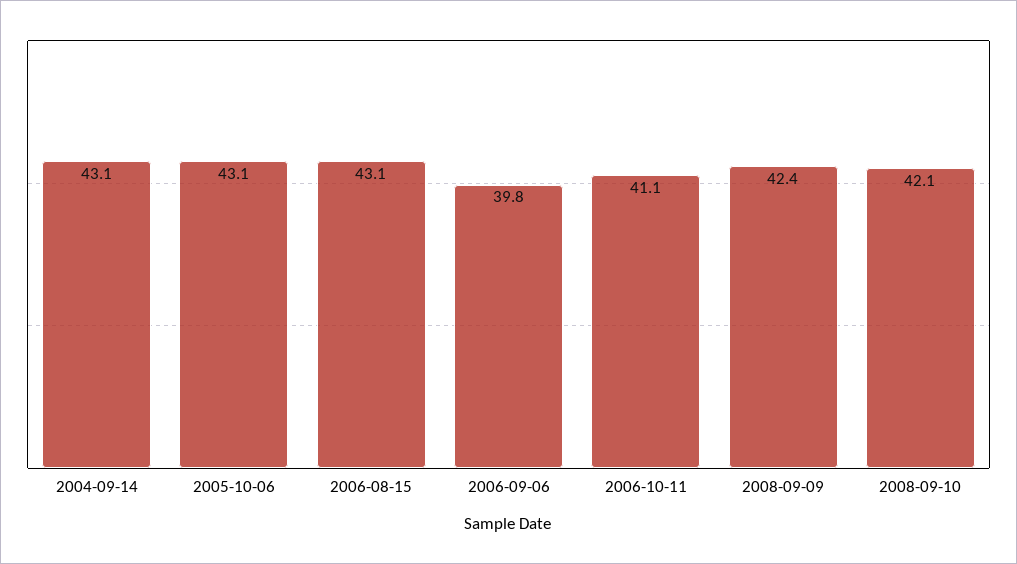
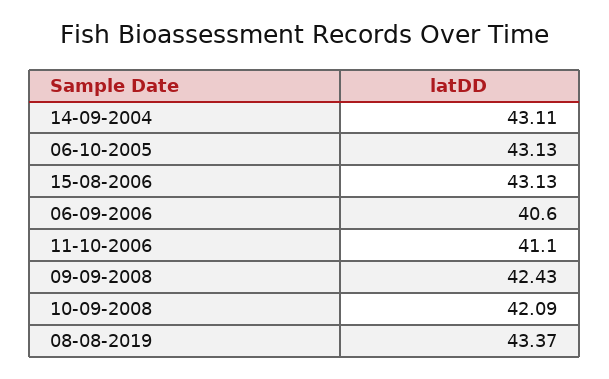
2006-09-06: 39.8 -> 40.6
08-08-2019: none -> 43.37

